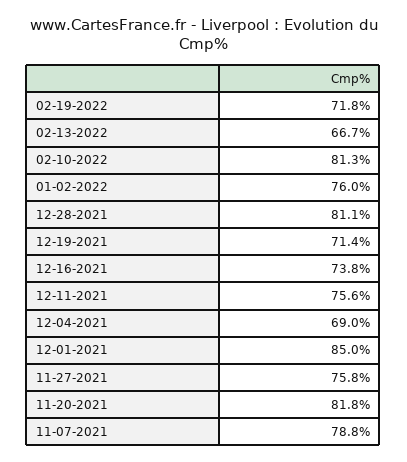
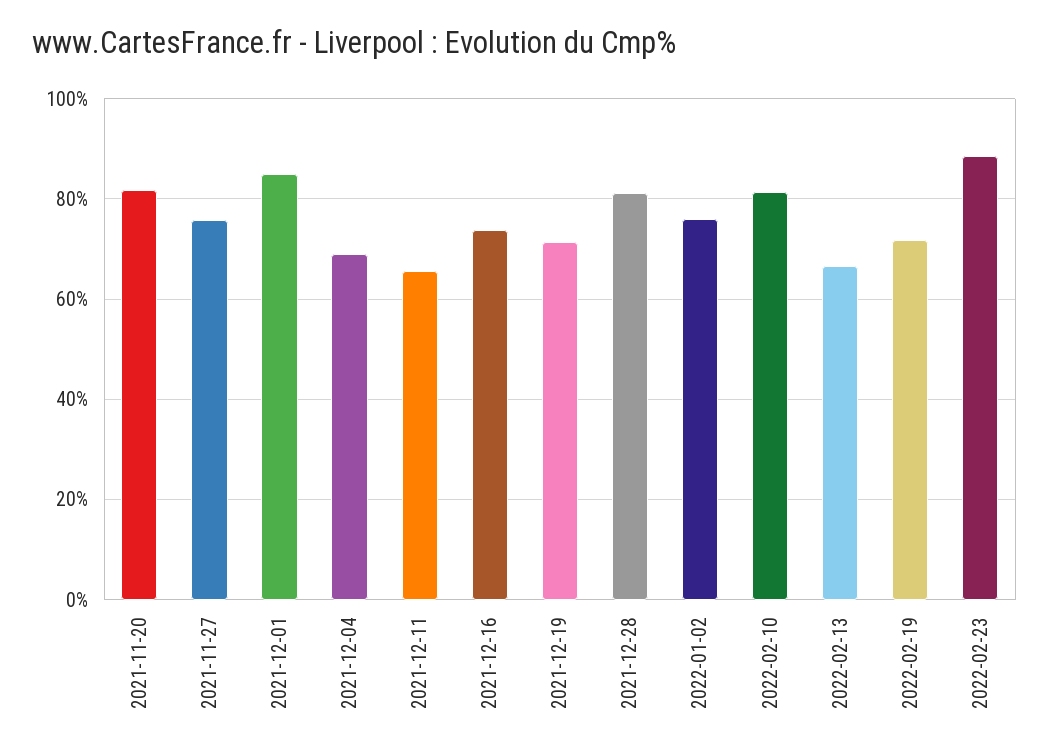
12-11-2021: 75.6 -> 66
11-07-2021: 78.8 -> none
2022-02-23: none -> 88

